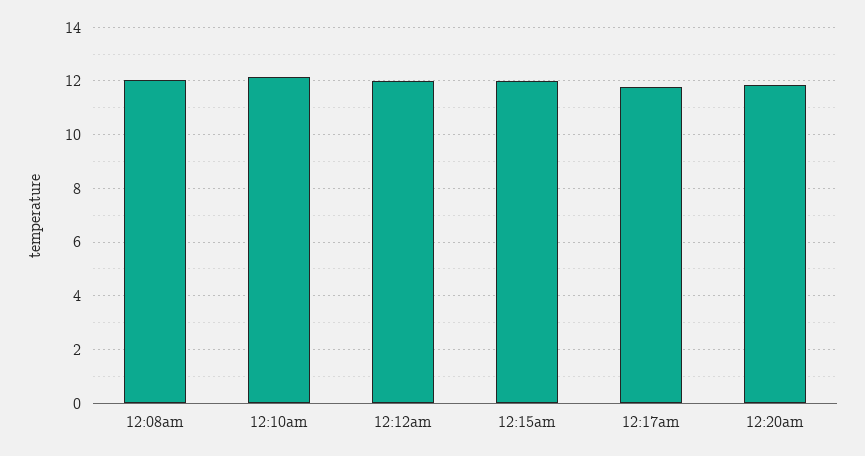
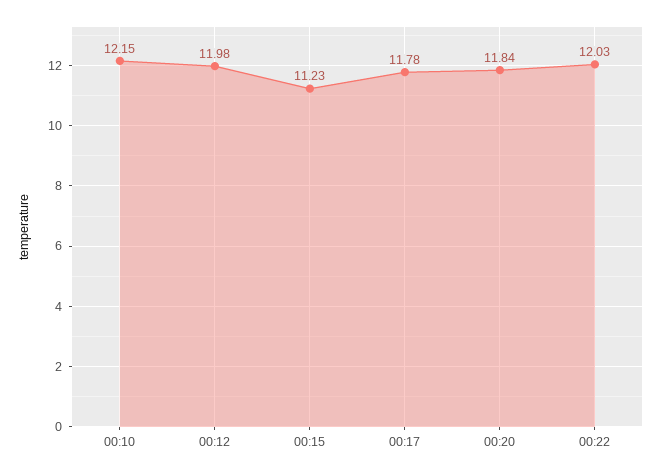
12:08am: 12 -> none
12:15am: 12 -> 11.23
00:22: none -> 12.03

